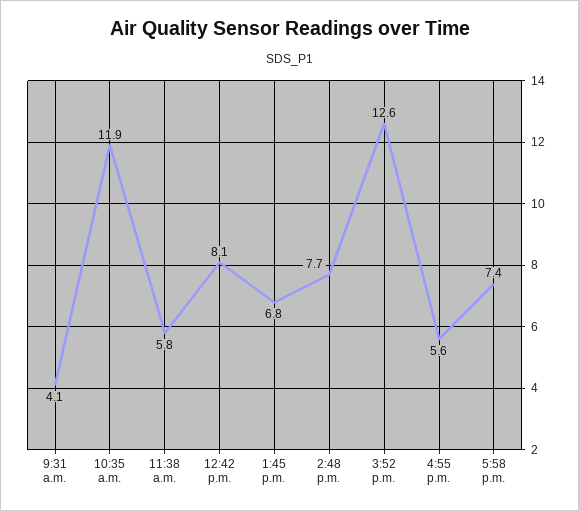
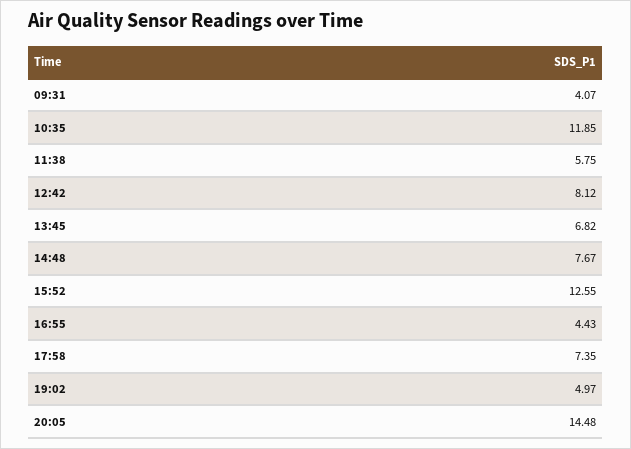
4:55 p.m.: 5.6 -> 4.43
19:02: none -> 4.97
20:05: none -> 14.48

